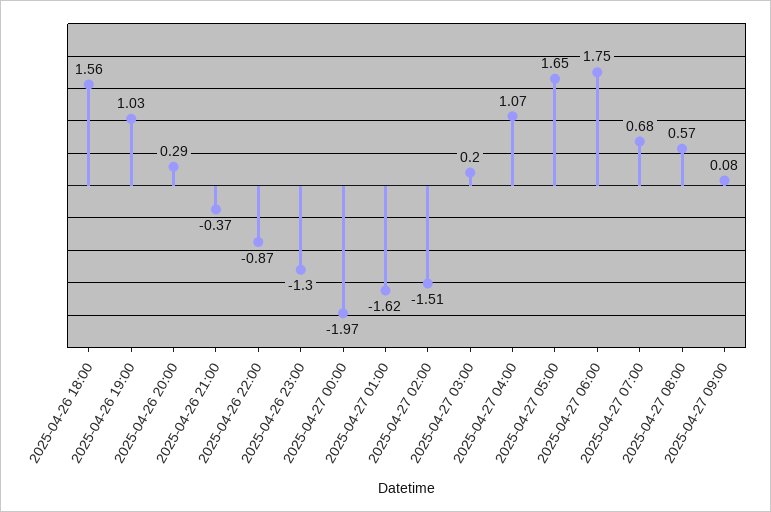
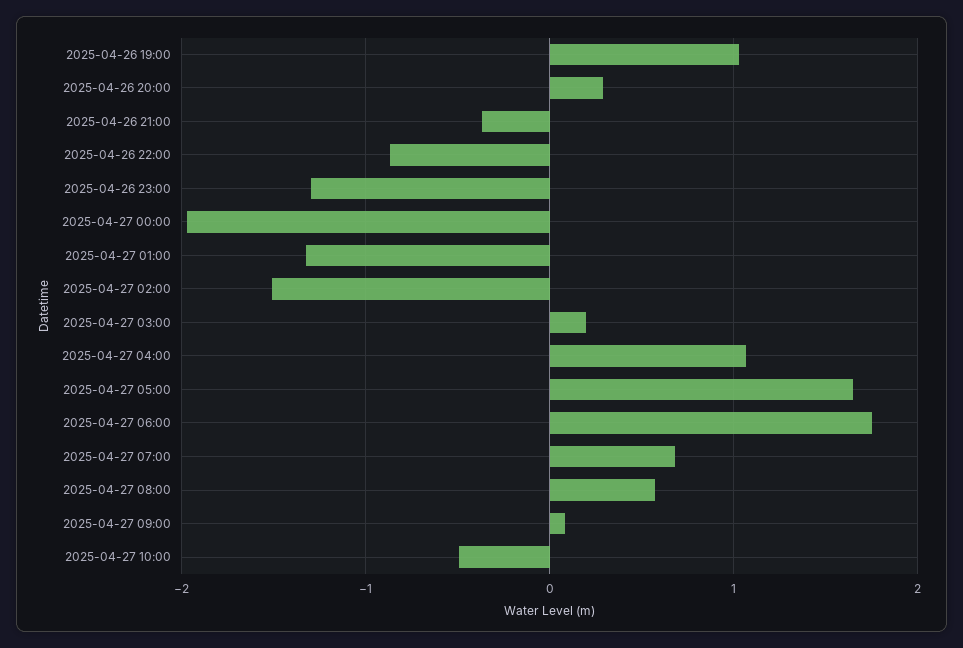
2025-04-26 18:00: 1.56 -> none
2025-04-27 01:00: -1.62 -> -1.3
2025-04-27 10:00: none -> -0.5

